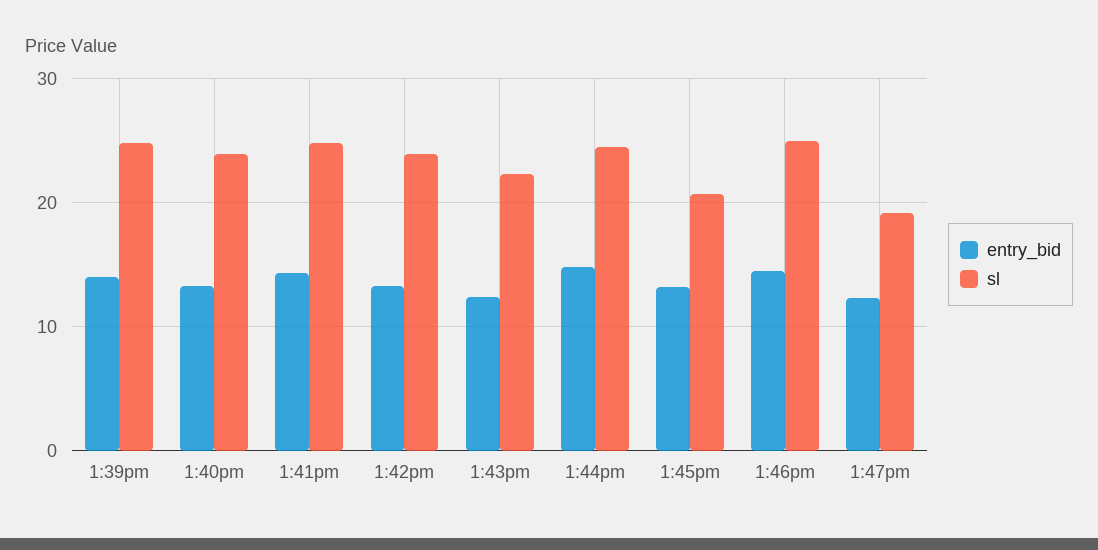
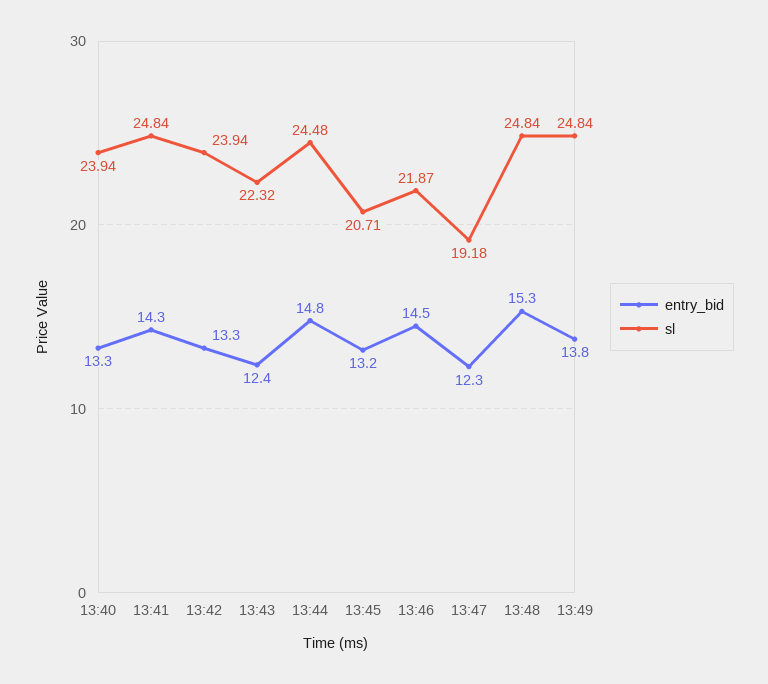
entry_bid, 1:39pm: 14 -> none
sl, 1:39pm: 25 -> none
sl, 1:46pm: 25 -> 21.87
entry_bid, 13:48: none -> 15.3
sl, 13:48: none -> 24.84
entry_bid, 13:49: none -> 13.8
sl, 13:49: none -> 24.84

